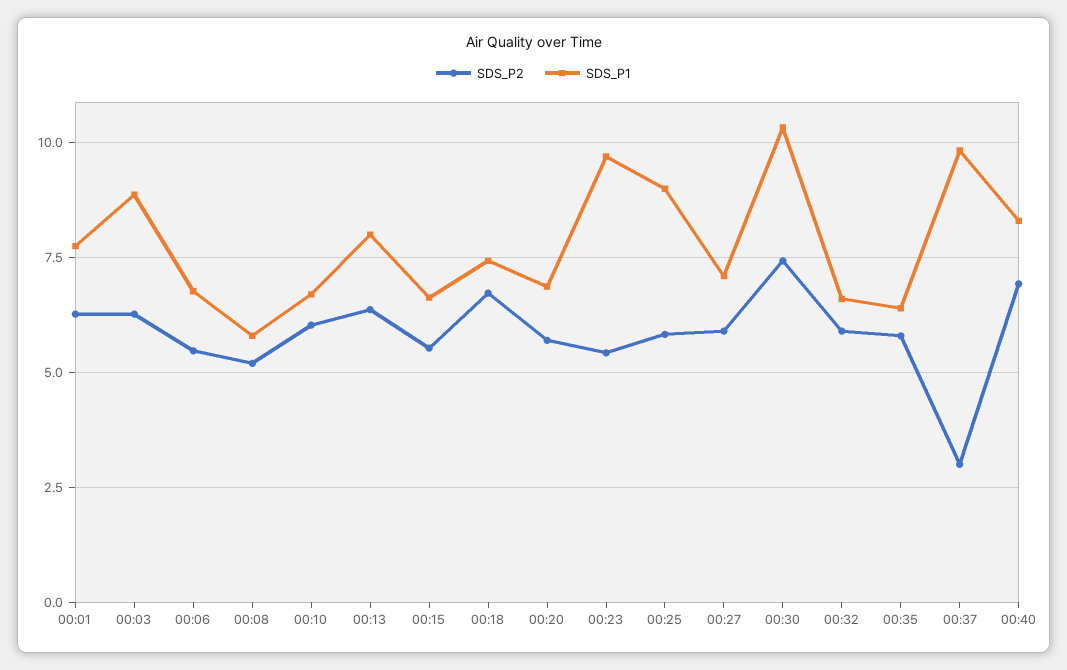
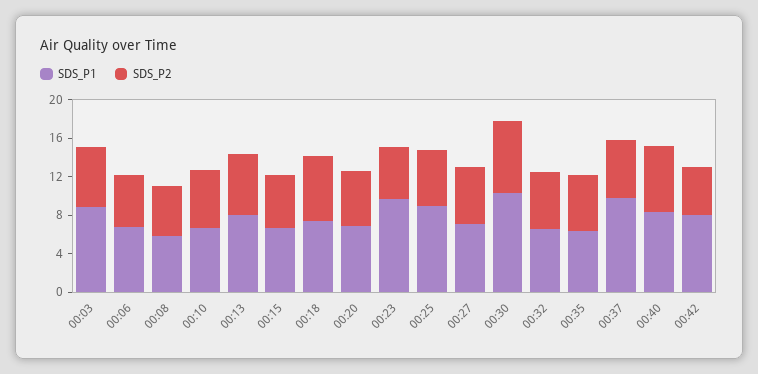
SDS_P2, 00:01: 6.25 -> none
SDS_P1, 00:01: 7.75 -> none
SDS_P2, 00:37: 3 -> 6
SDS_P1, 00:42: none -> 8
SDS_P2, 00:42: none -> 5

